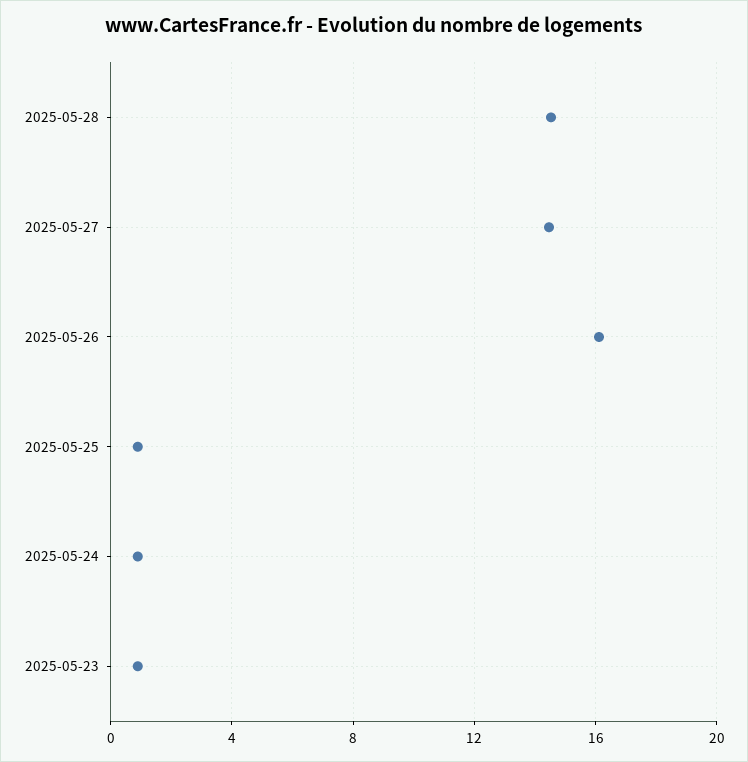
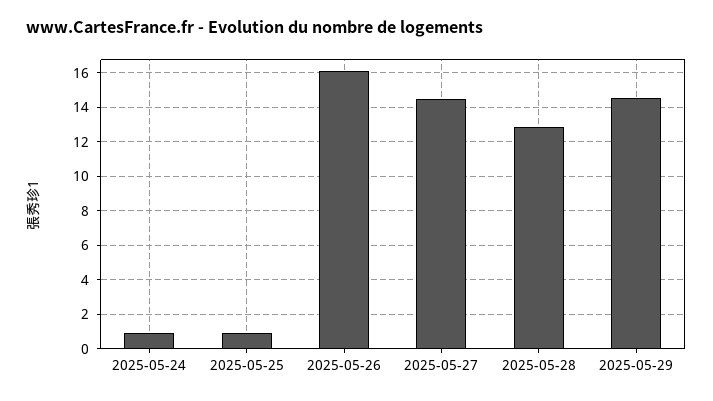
2025-05-28: 14.5 -> 13
2025-05-23: 1 -> none
2025-05-29: none -> 14.5

